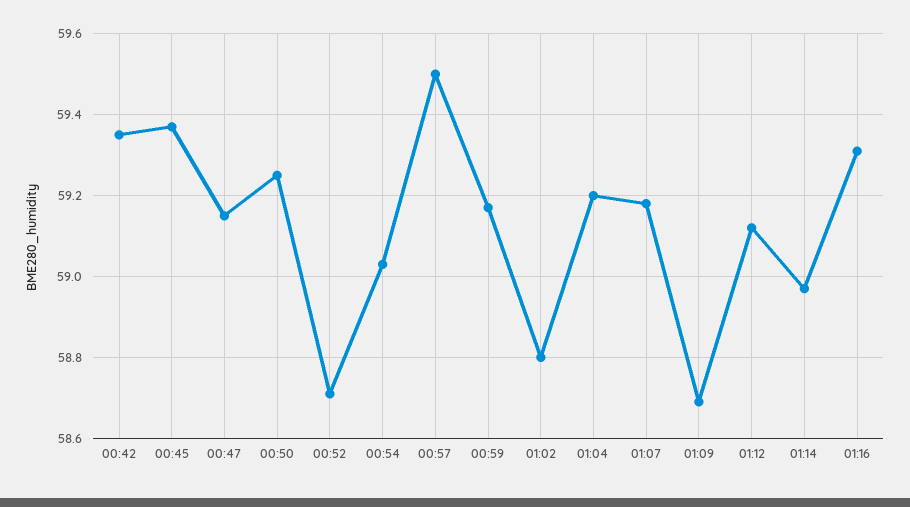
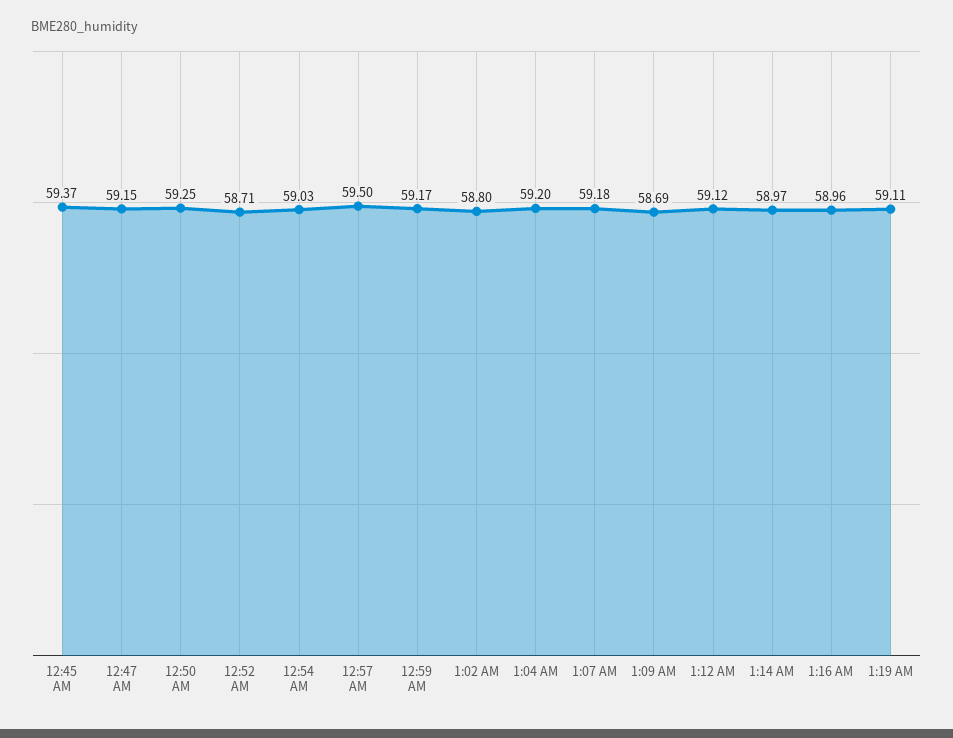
00:42: 59.35 -> none
01:16: 59.3 -> 58.96
1:19 AM: none -> 59.11

